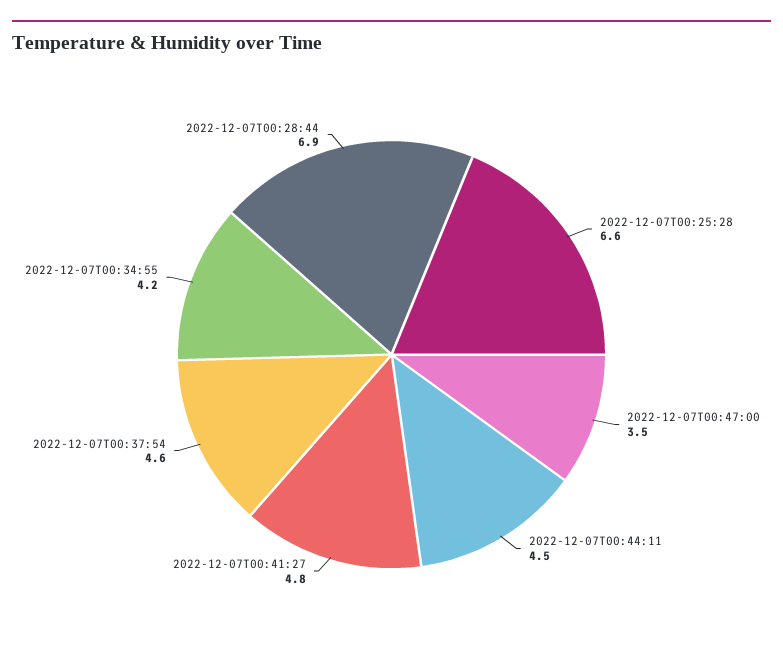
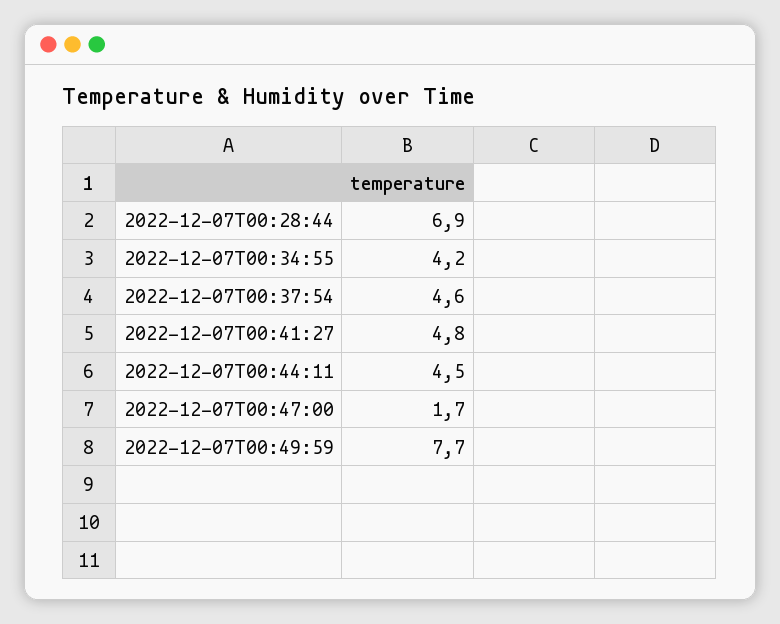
2022-12-07T00:25:28: 6.6 -> none
2022-12-07T00:47:00: 3.5 -> 1.7
2022-12-07T00:49:59: none -> 7.7

